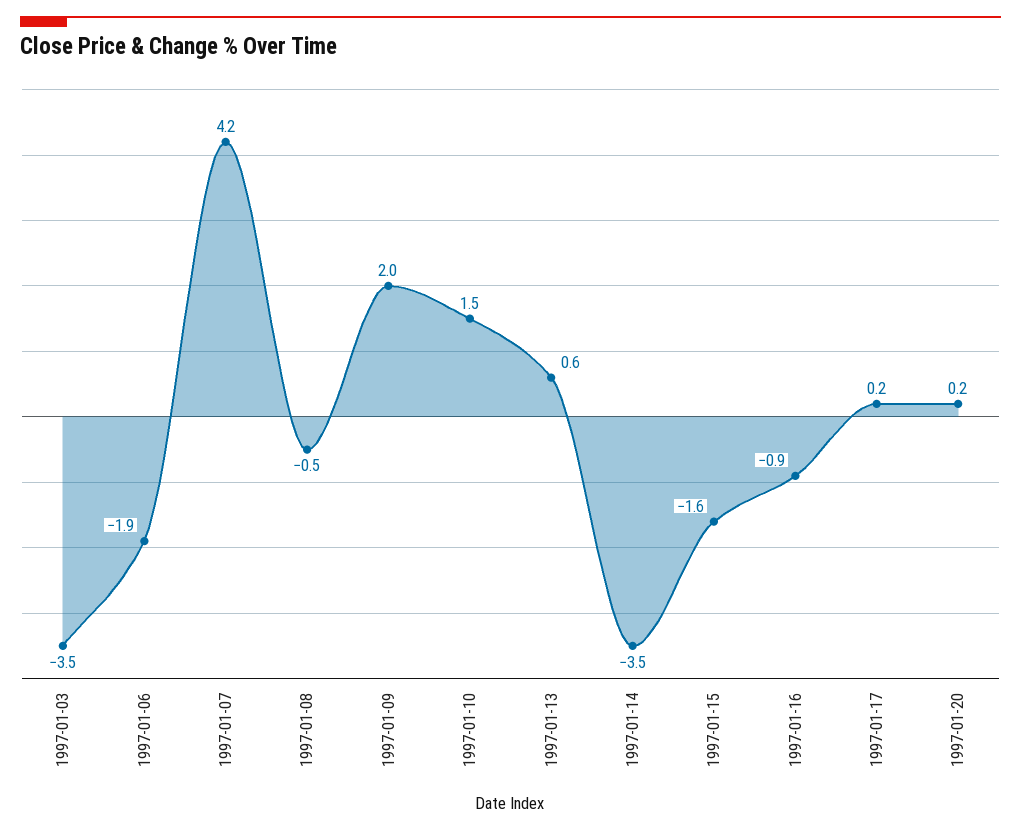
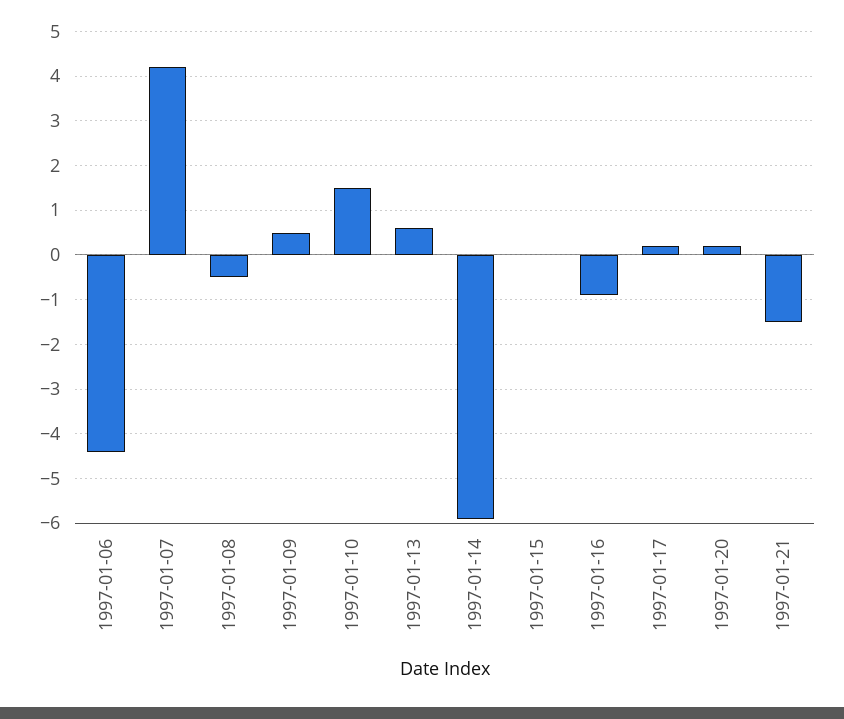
1997-01-03: -3.5 -> none
1997-01-06: -1.9 -> -4.5
1997-01-09: 2 -> 0.5
1997-01-14: -3.5 -> -6
1997-01-15: -1.6 -> 0
1997-01-21: none -> -1.5

